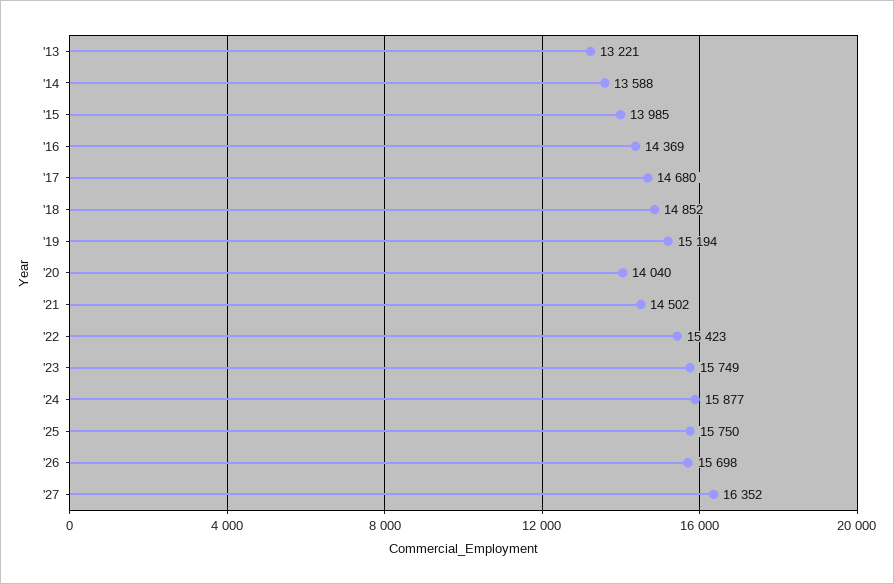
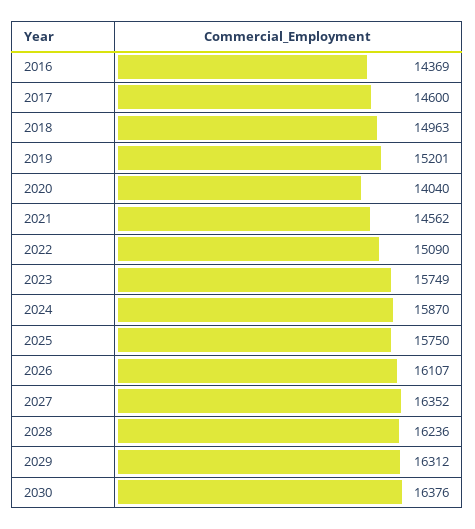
'13: 13221 -> none
'14: 13588 -> none
'15: 13985 -> none
'17: 14680 -> 14600
'18: 14852 -> 14963
'19: 15194 -> 15201
'21: 14502 -> 14562
'22: 15423 -> 15090
'24: 15877 -> 15870
'26: 15698 -> 16107
2028: none -> 16236
2029: none -> 16312
2030: none -> 16376

